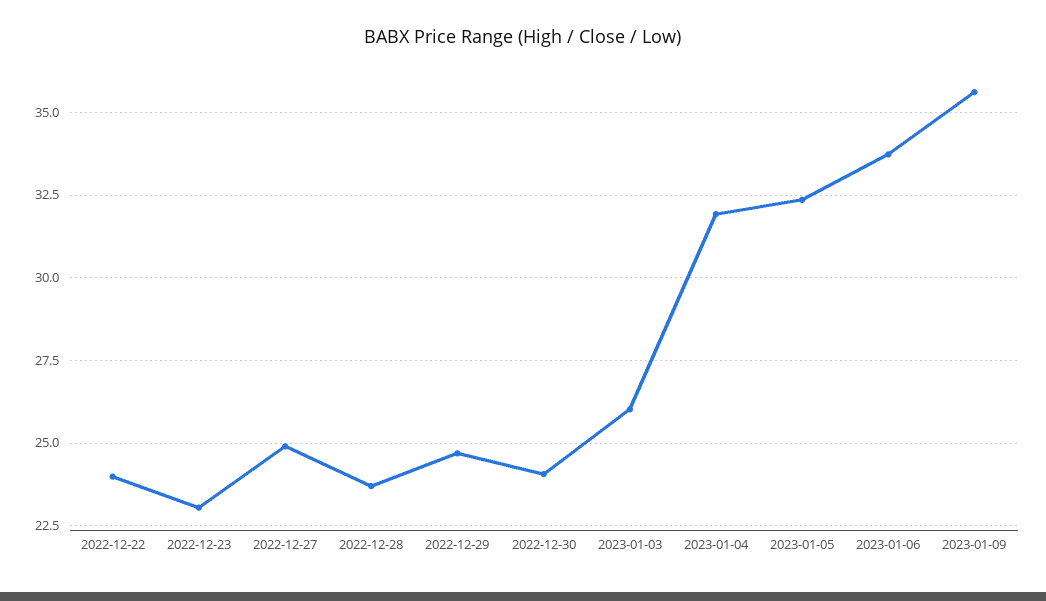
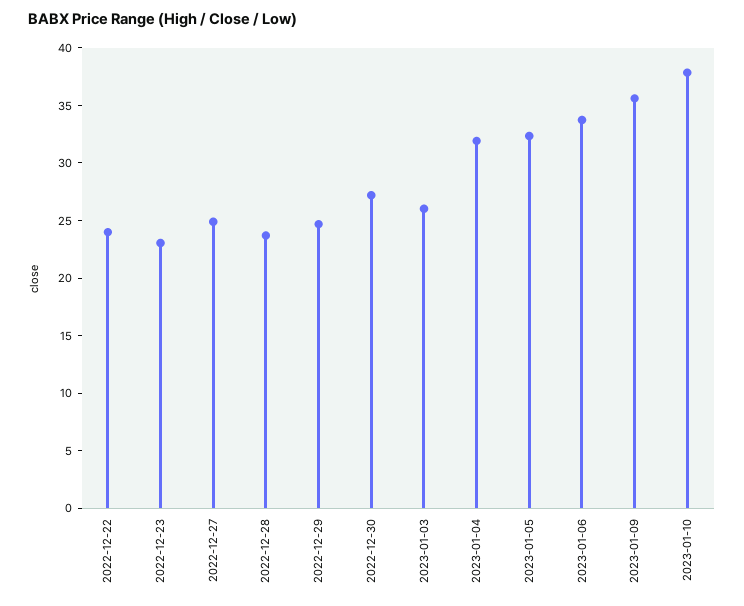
2022-12-30: 24 -> 27
2023-01-10: none -> 38

